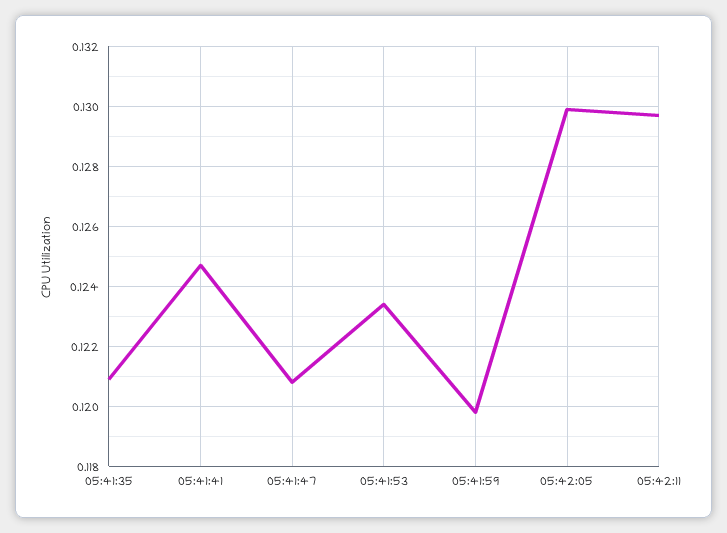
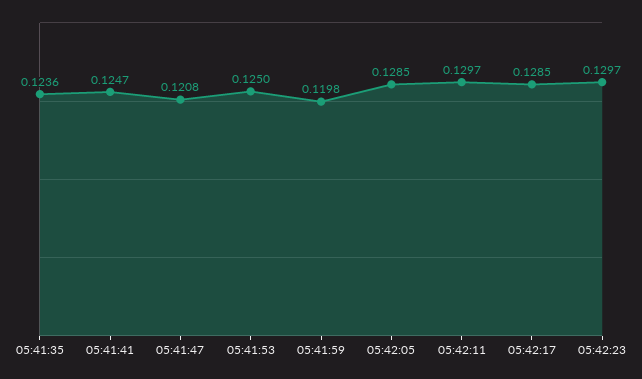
05:41:35: 0.121 -> 0.1236
05:41:53: 0.1235 -> 0.125
05:42:05: 0.13 -> 0.1285
05:42:17: none -> 0.1285
05:42:23: none -> 0.1297

